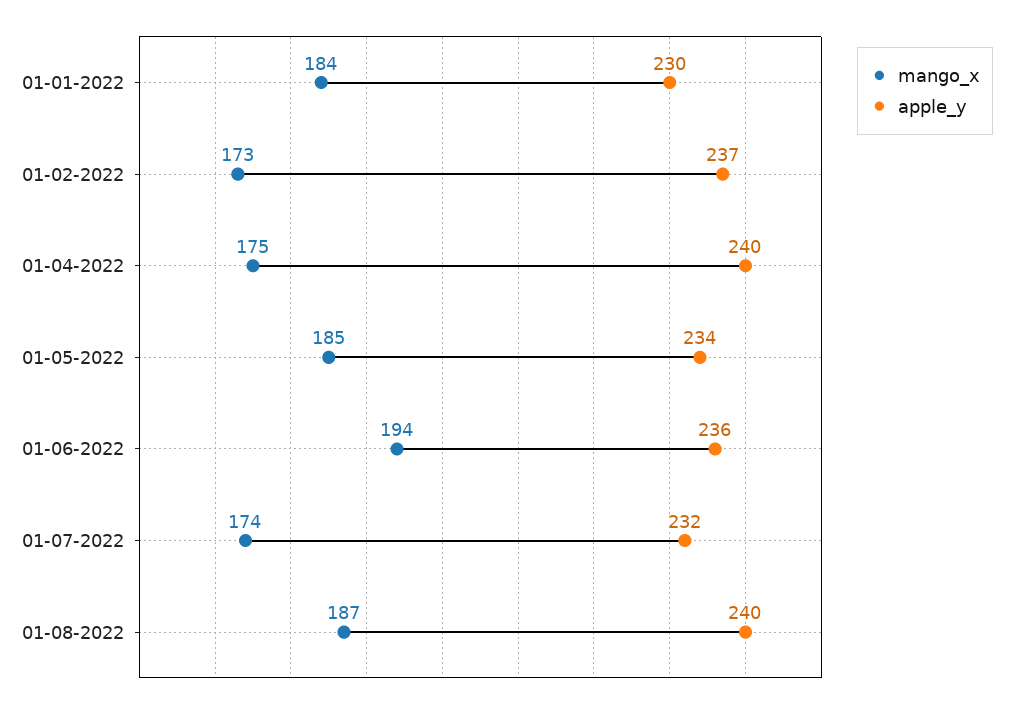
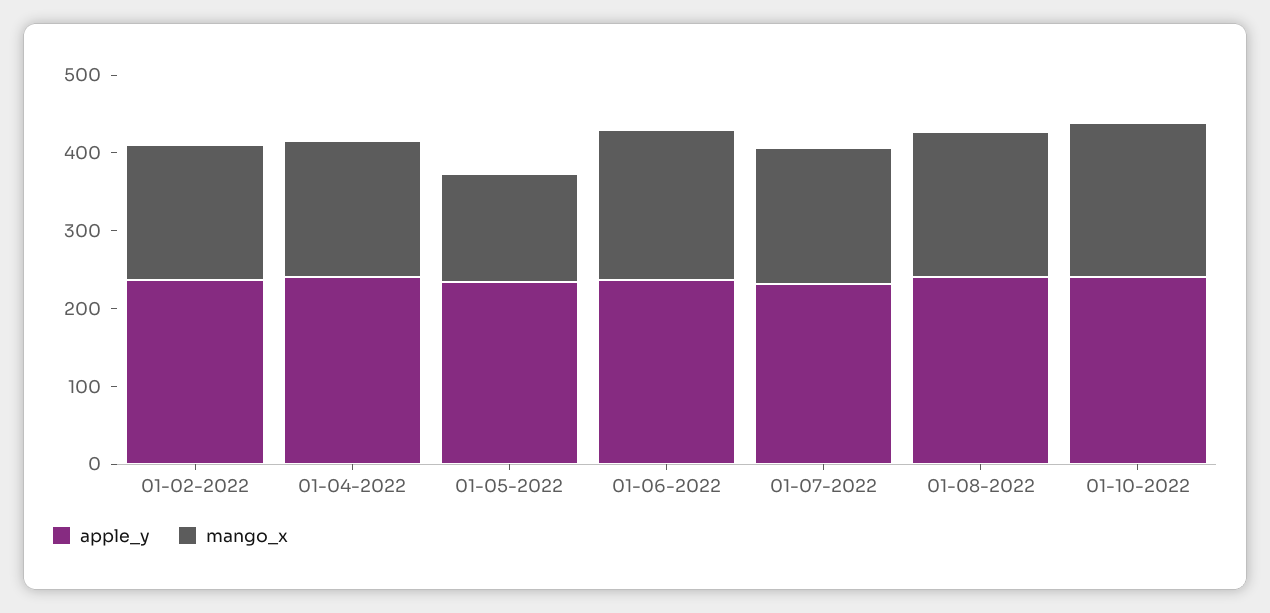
mango_x, 01-01-2022: 184 -> none
apple_y, 01-01-2022: 230 -> none
mango_x, 01-05-2022: 185 -> 140
apple_y, 01-10-2022: none -> 240
mango_x, 01-10-2022: none -> 200

